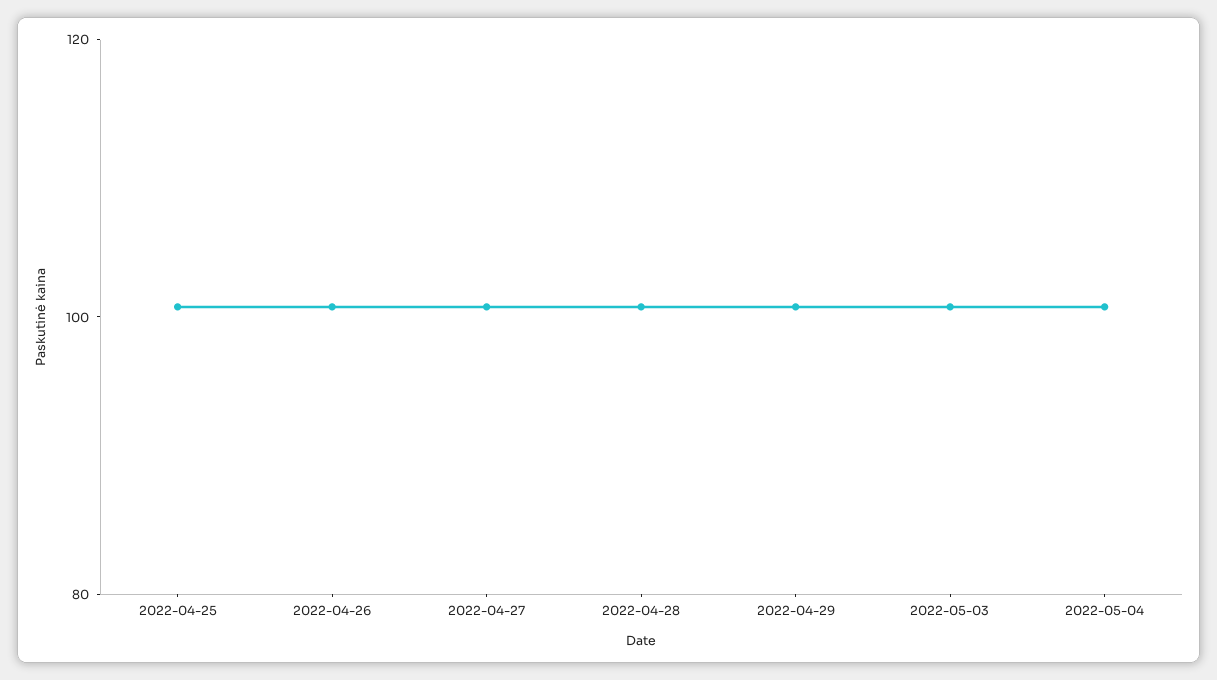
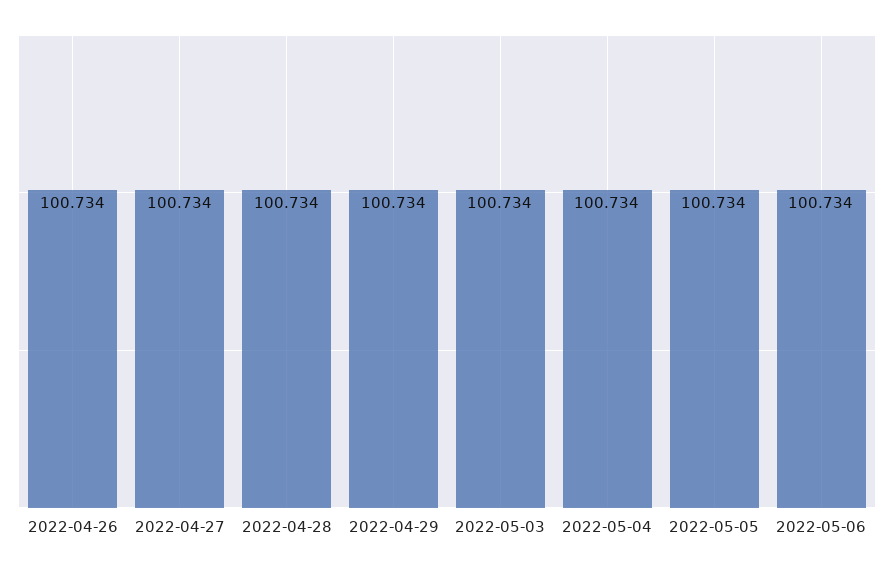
2022-04-25: 100 -> none
2022-05-05: none -> 100.734
2022-05-06: none -> 100.734

